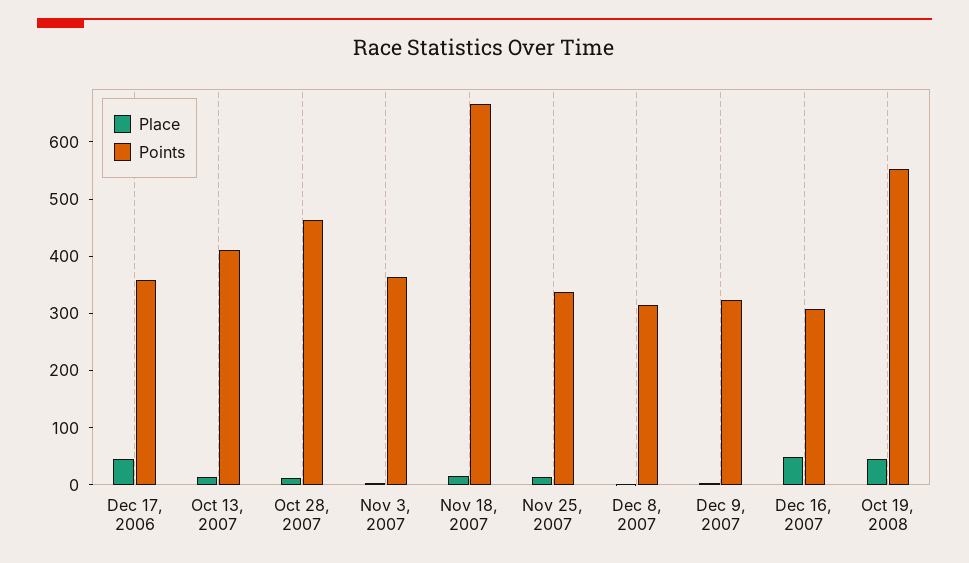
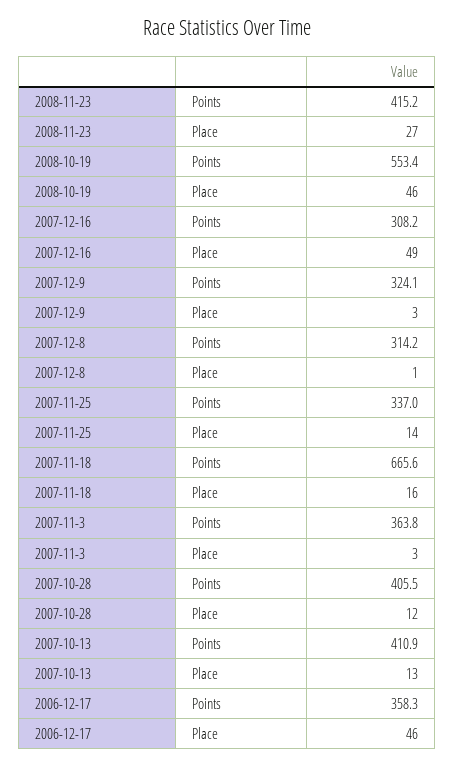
Points, Oct 28, 2007: 460 -> 405.5
Points, 2008-11-23: none -> 415.2
Place, 2008-11-23: none -> 27

